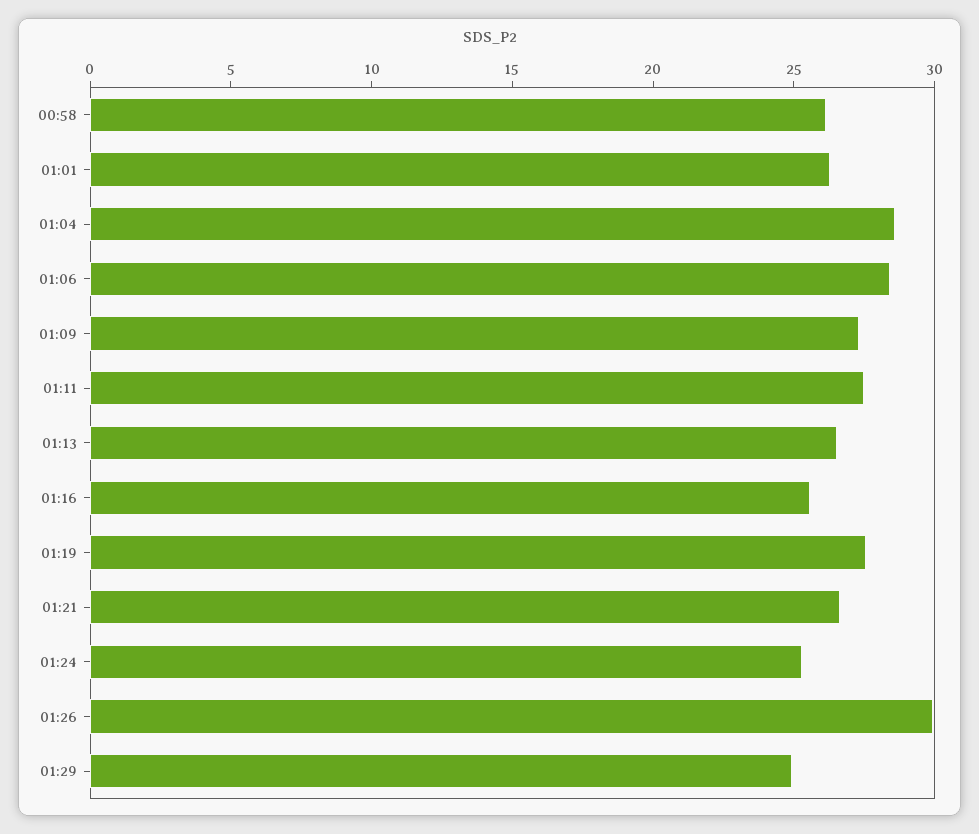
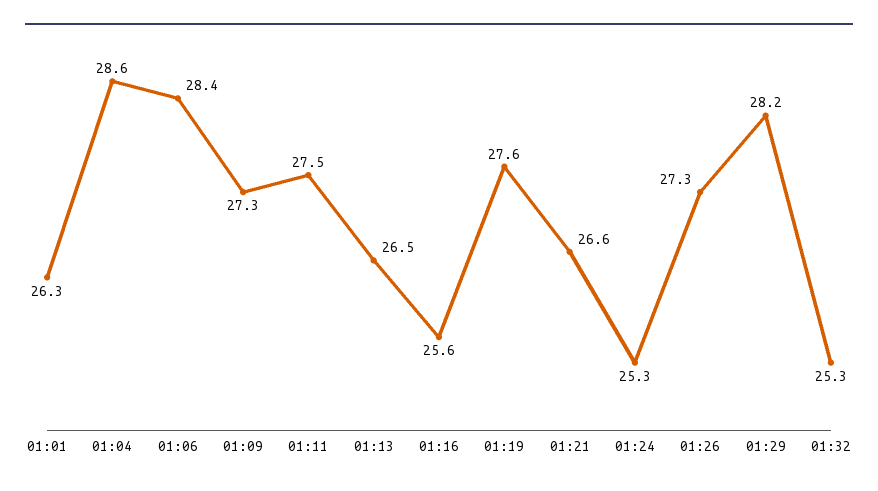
00:58: 26 -> none
01:26: 30 -> 27.3
01:29: 25 -> 28.2
01:32: none -> 25.3

